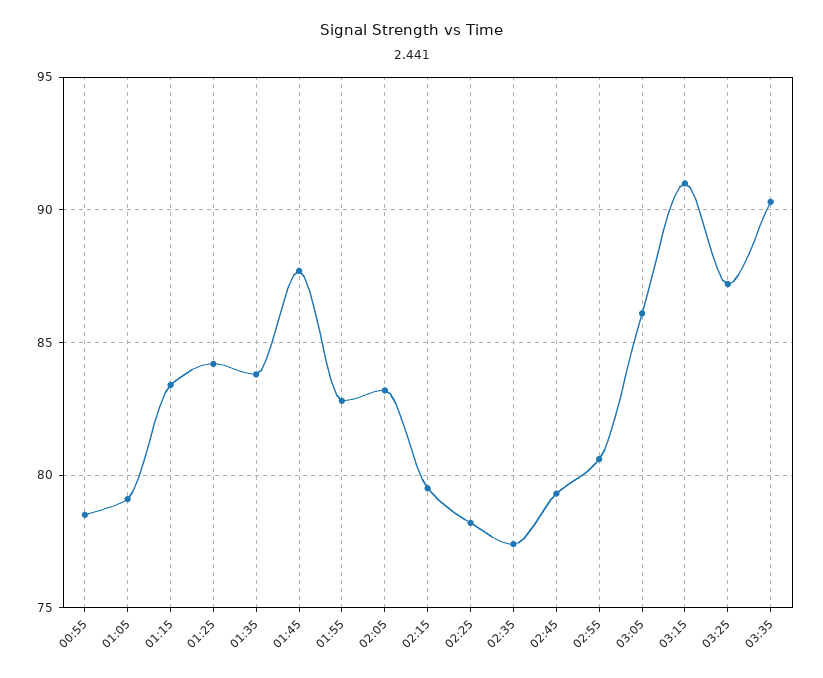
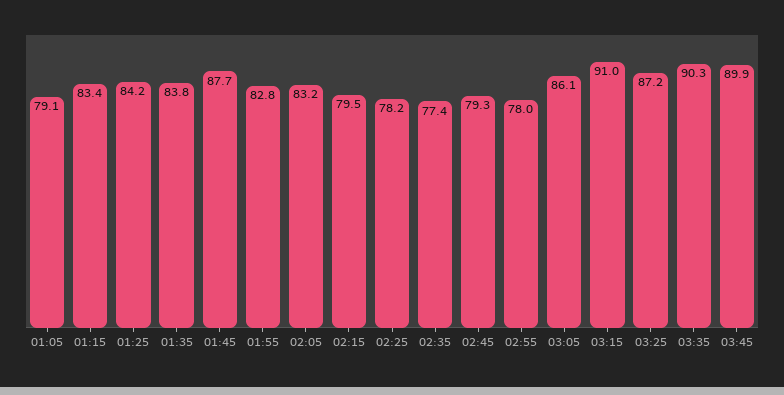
00:55: 78.5 -> none
02:55: 80.5 -> 78
03:45: none -> 89.9

